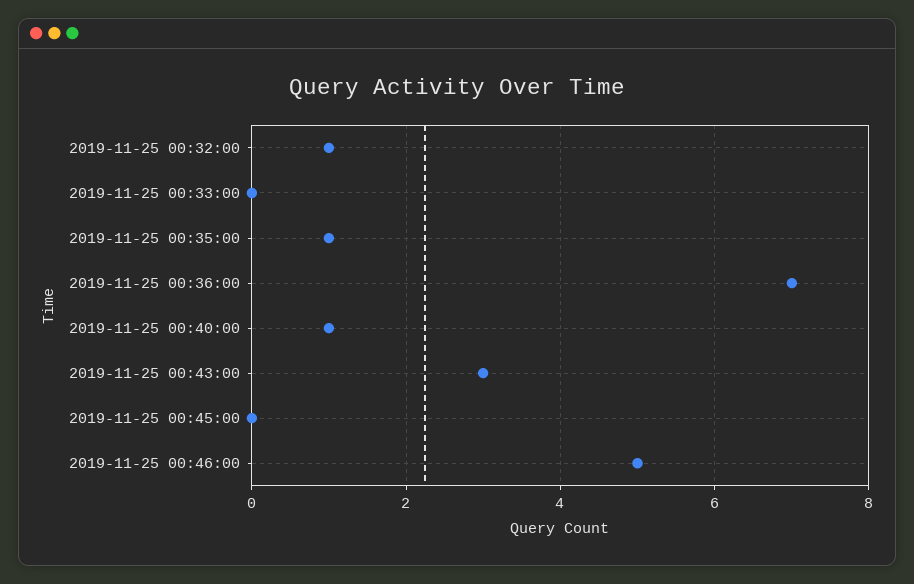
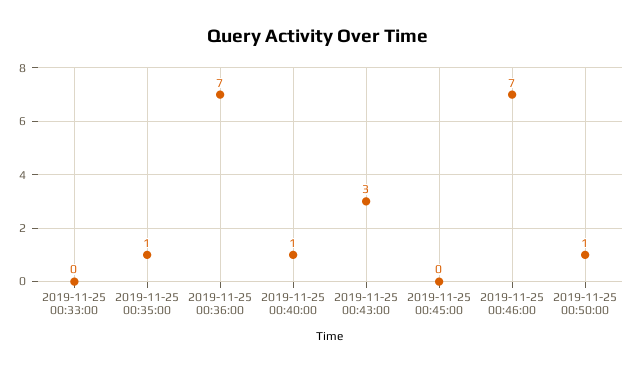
2019-11-25 00:32:00: 1 -> none
2019-11-25 00:46:00: 5 -> 7
2019-11-25 00:50:00: none -> 1

